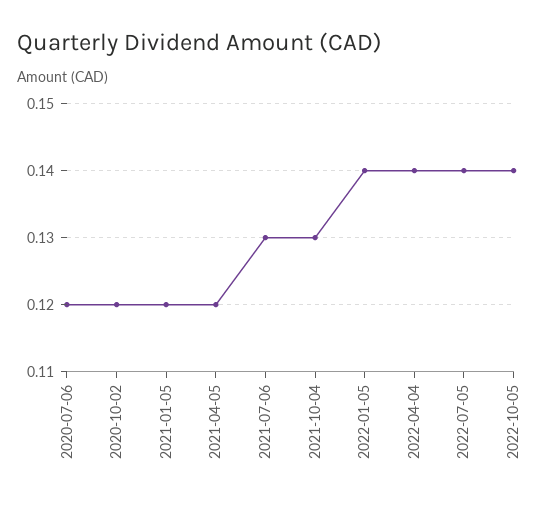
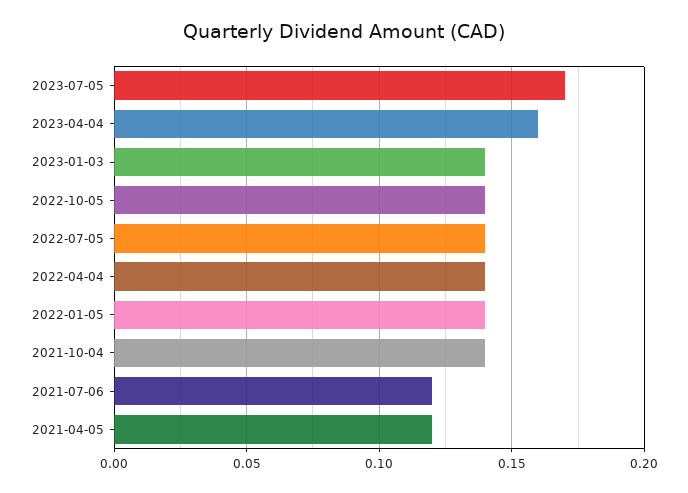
2020-07-06: 0.12 -> none
2020-10-02: 0.12 -> none
2021-01-05: 0.12 -> none
2021-07-06: 0.13 -> 0.12
2021-10-04: 0.13 -> 0.14
2023-07-05: none -> 0.17
2023-04-04: none -> 0.16
2023-01-03: none -> 0.14

